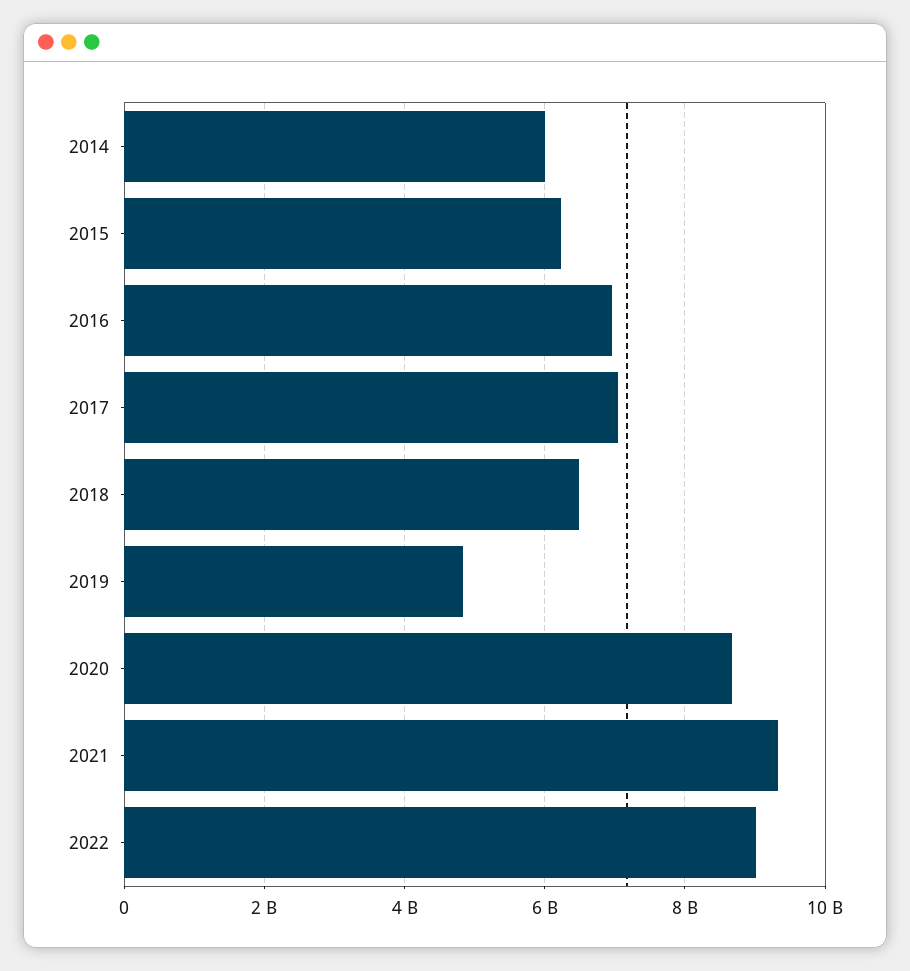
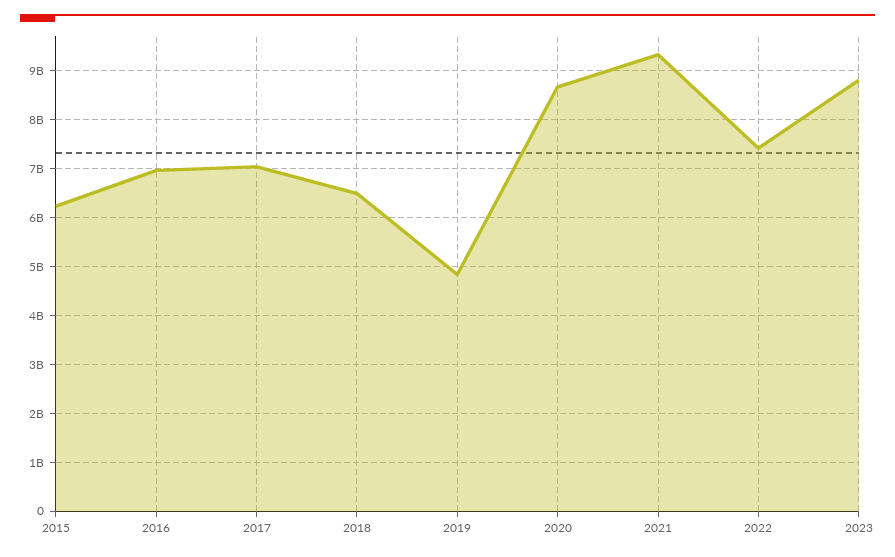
2014: 6000000000 -> none
2022: 9000000000 -> 7400000000
2023: none -> 8800000000

